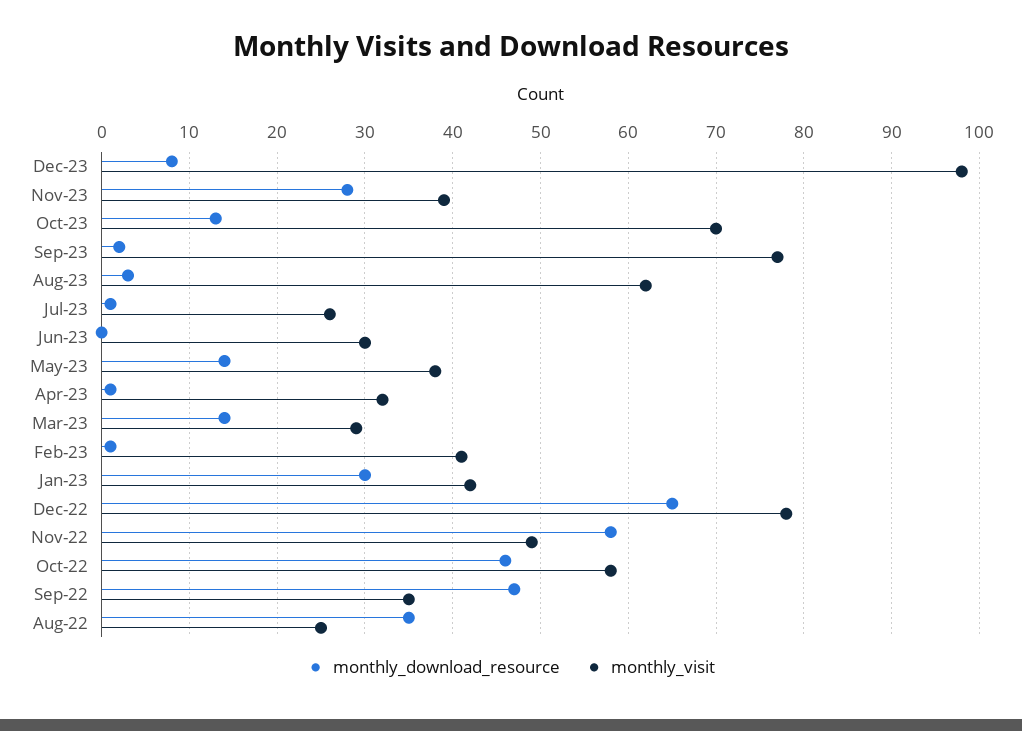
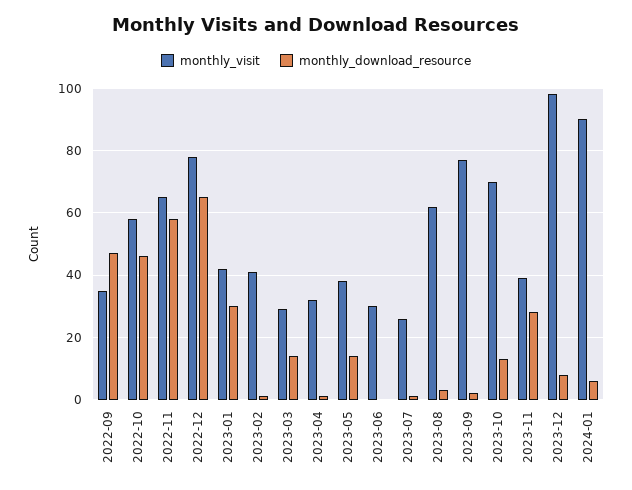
monthly_visit, Nov-22: 49 -> 65
monthly_download_resource, Aug-22: 35 -> none
monthly_visit, Aug-22: 25 -> none
monthly_visit, 2024-01: none -> 90
monthly_download_resource, 2024-01: none -> 5

